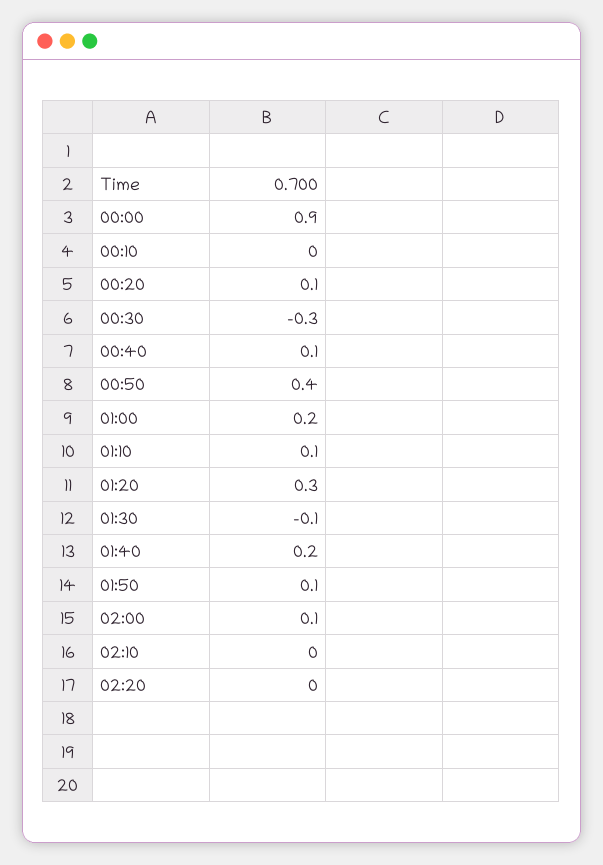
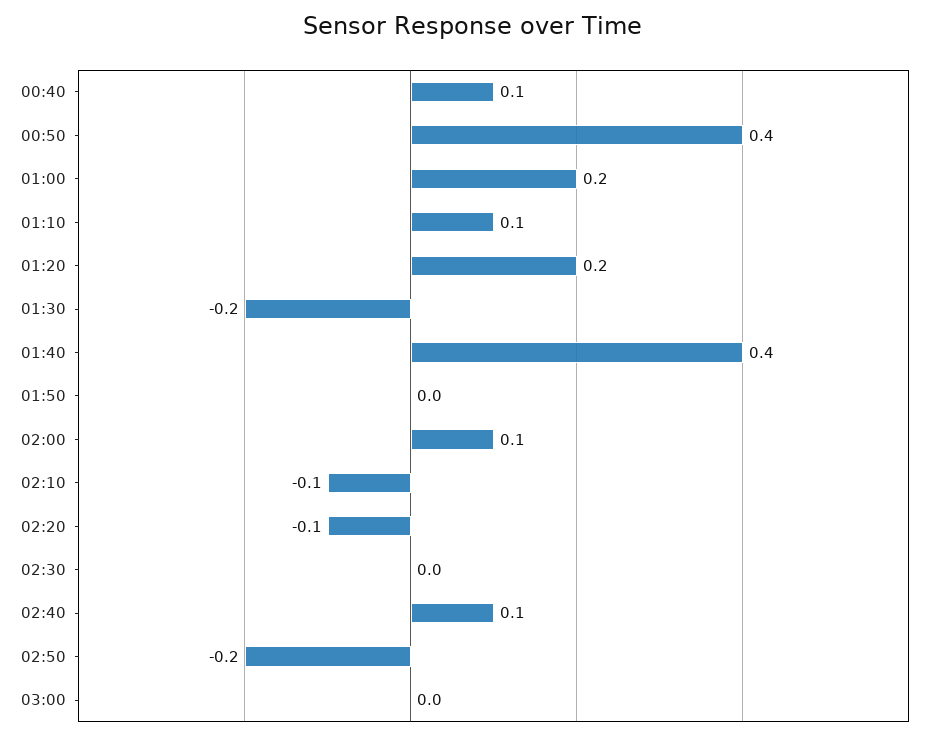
00:00: 0.9 -> none
00:10: 0 -> none
00:20: 0.1 -> none
00:30: -0.3 -> none
01:20: 0.3 -> 0.2
01:30: -0.1 -> -0.2
01:40: 0.2 -> 0.4
01:50: 0.1 -> 0
02:10: 0 -> -0.1
02:20: 0 -> -0.1
02:30: none -> 0
02:40: none -> 0.1
02:50: none -> -0.2
03:00: none -> 0

